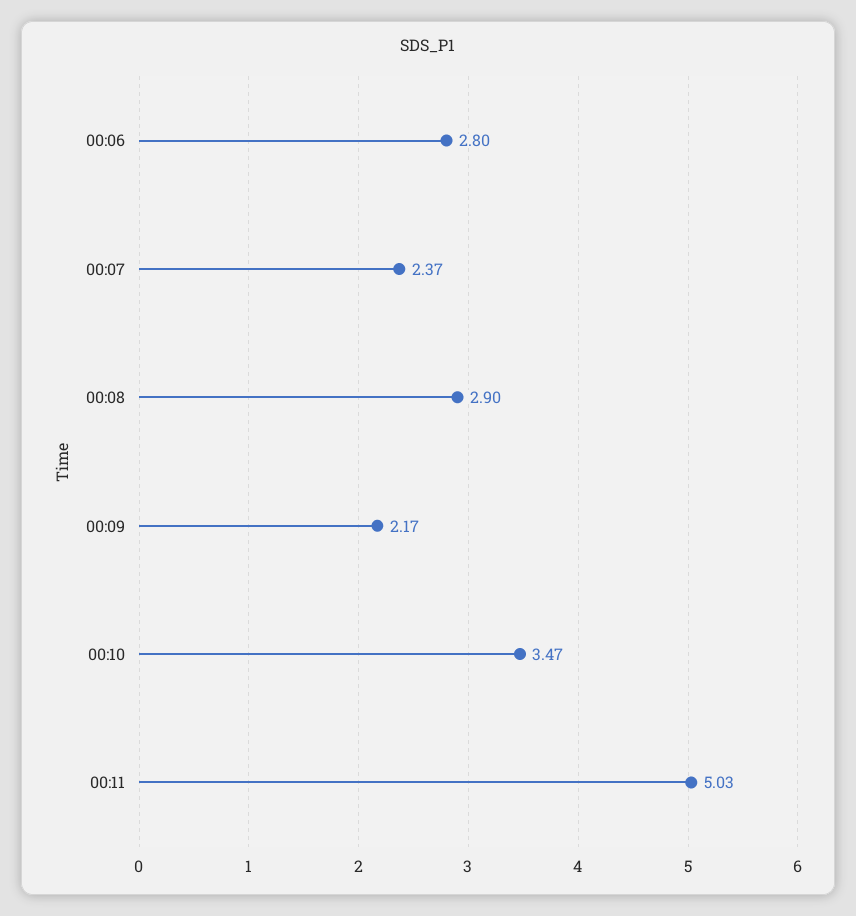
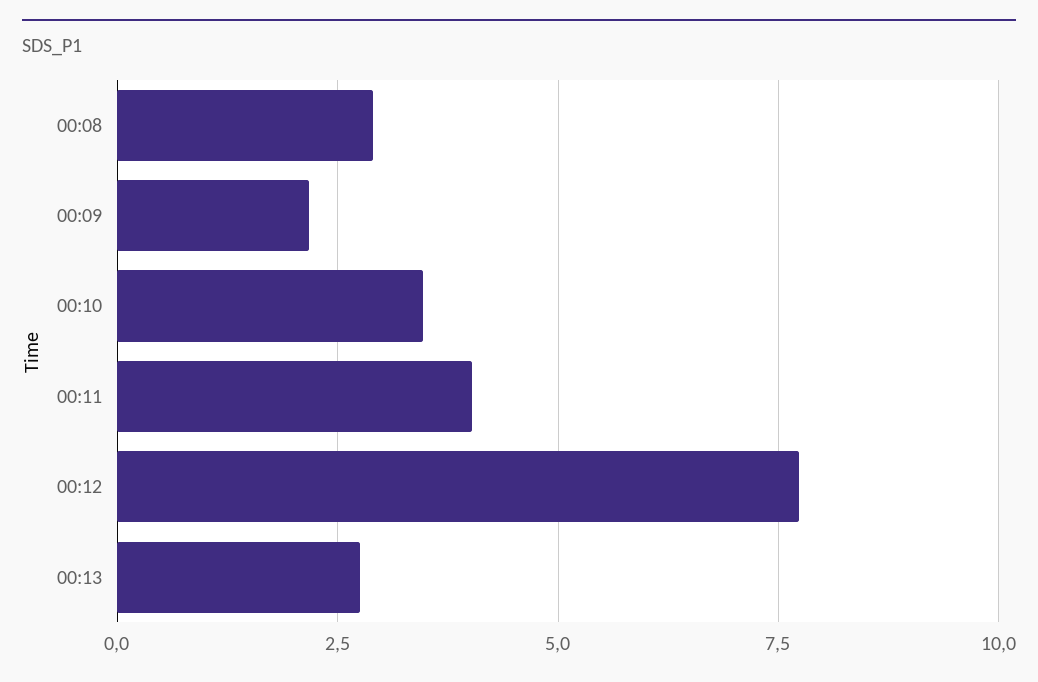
00:06: 2.8 -> none
00:07: 2.37 -> none
00:11: 5.03 -> 4
00:12: none -> 7.75
00:13: none -> 2.75

